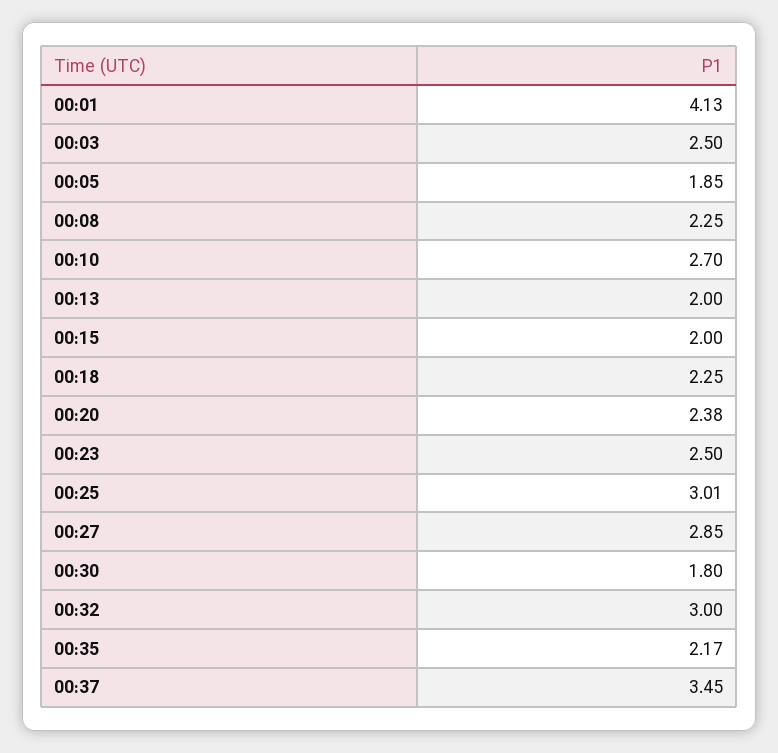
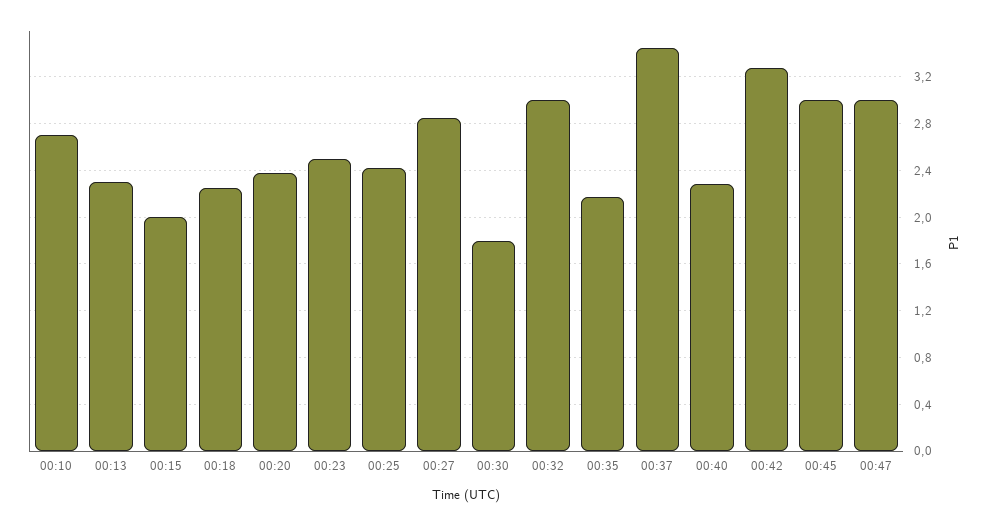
00:01: 4.13 -> none
00:03: 2.5 -> none
00:05: 1.85 -> none
00:08: 2.25 -> none
00:13: 2 -> 2.3
00:25: 3.01 -> 2.4
00:40: none -> 2.3
00:42: none -> 3.3
00:45: none -> 3
00:47: none -> 3

